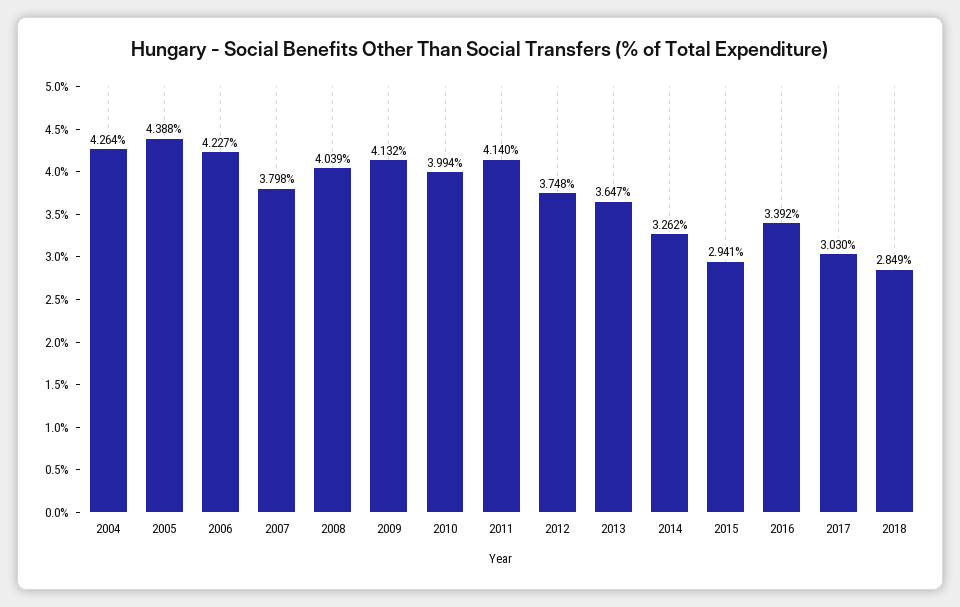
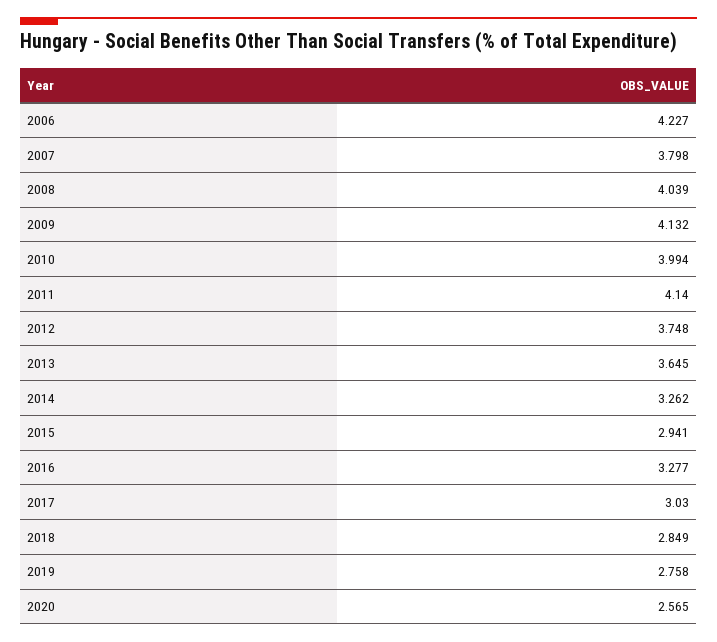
2004: 4.264 -> none
2005: 4.388 -> none
2013: 3.647 -> 3.645
2016: 3.392 -> 3.277
2019: none -> 2.758
2020: none -> 2.565

